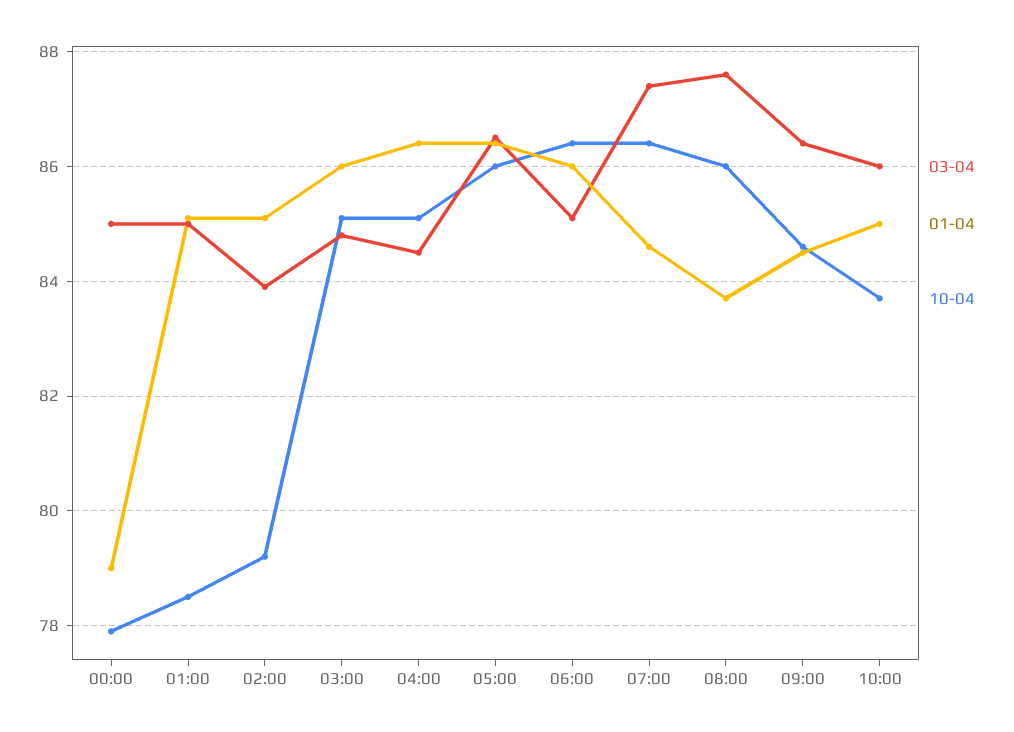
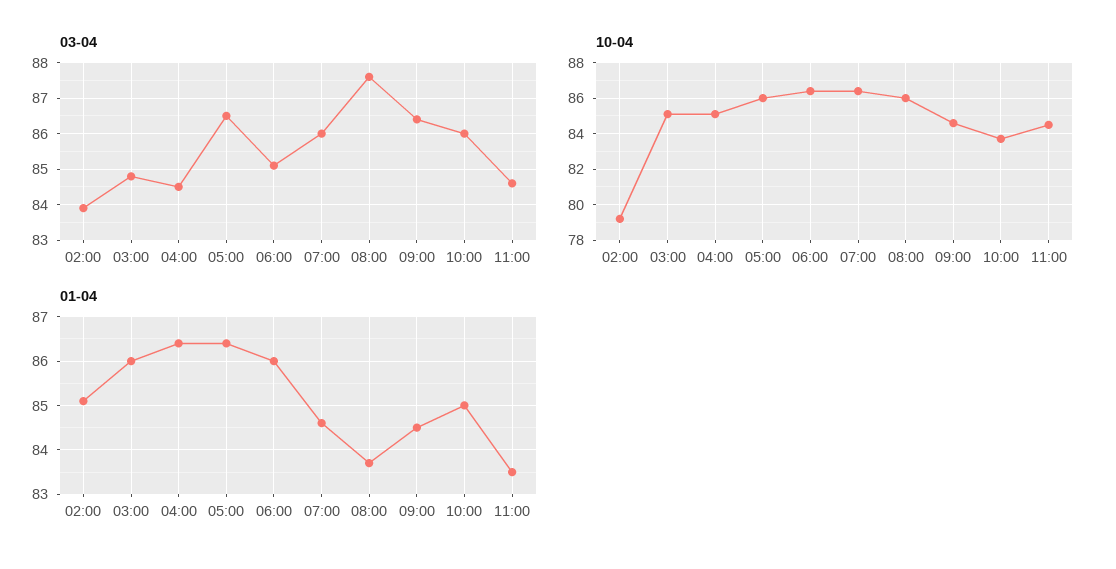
03-04, 00:00: 85 -> none
01-04, 00:00: 79 -> none
10-04, 00:00: 78 -> none
03-04, 01:00: 85 -> none
01-04, 01:00: 85 -> none
10-04, 01:00: 78.5 -> none
03-04, 07:00: 87.5 -> 86
03-04, 11:00: none -> 84.5
10-04, 11:00: none -> 84.5
01-04, 11:00: none -> 83.5

